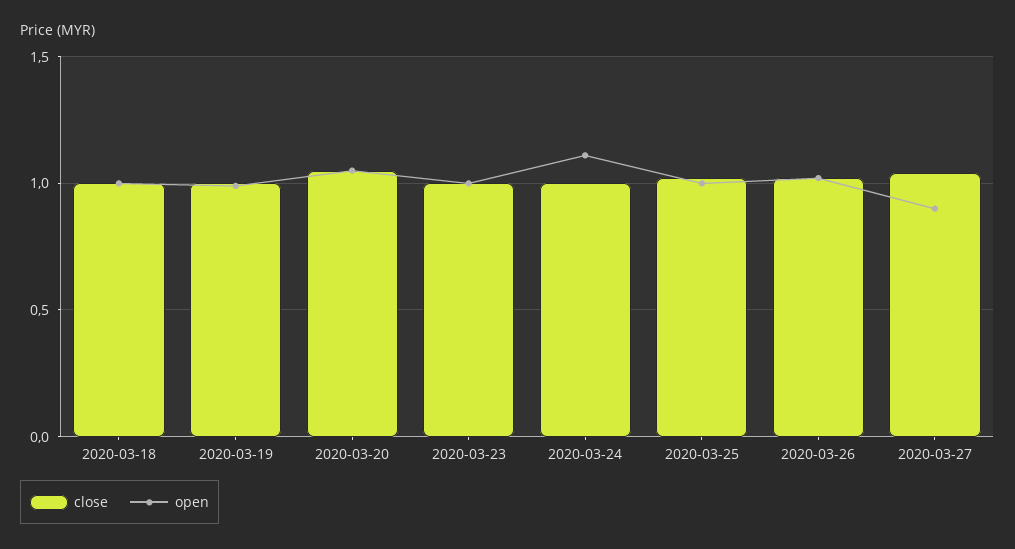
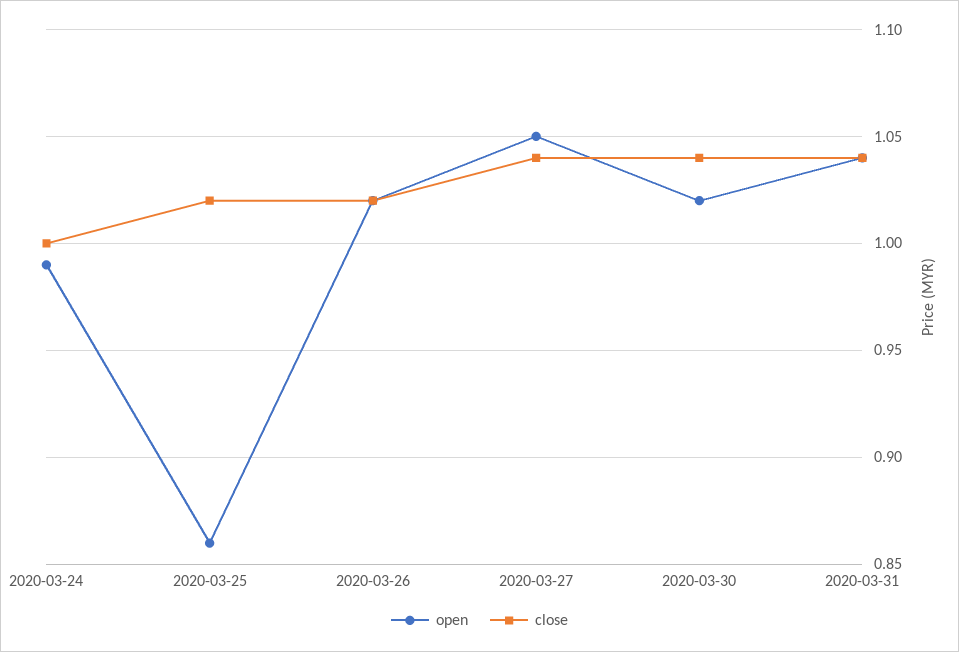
close, 2020-03-18: 1 -> none
open, 2020-03-18: 1 -> none
close, 2020-03-19: 1 -> none
open, 2020-03-19: 1 -> none
close, 2020-03-20: 1.05 -> none
open, 2020-03-20: 1.05 -> none
close, 2020-03-23: 1 -> none
open, 2020-03-23: 1 -> none
open, 2020-03-24: 1.1 -> 0.99
open, 2020-03-25: 1 -> 0.86
open, 2020-03-27: 0.9 -> 1.05
open, 2020-03-30: none -> 1.02
close, 2020-03-30: none -> 1.04
open, 2020-03-31: none -> 1.04
close, 2020-03-31: none -> 1.04

